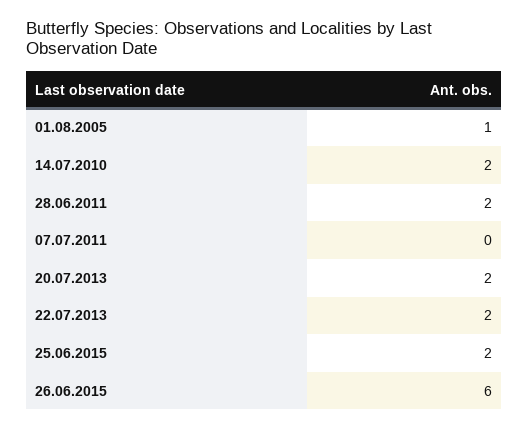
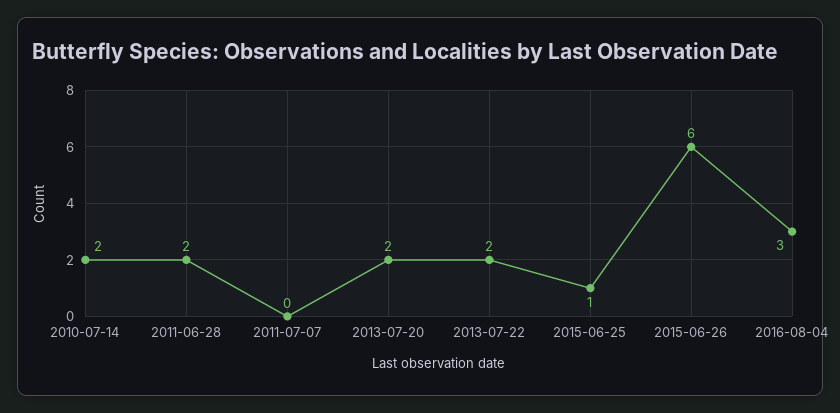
01.08.2005: 1 -> none
25.06.2015: 2 -> 1
2016-08-04: none -> 3

